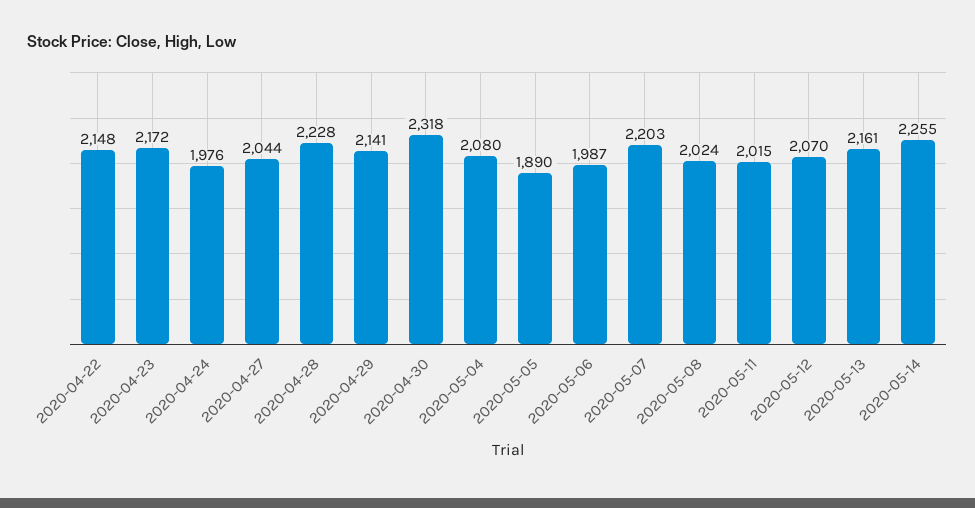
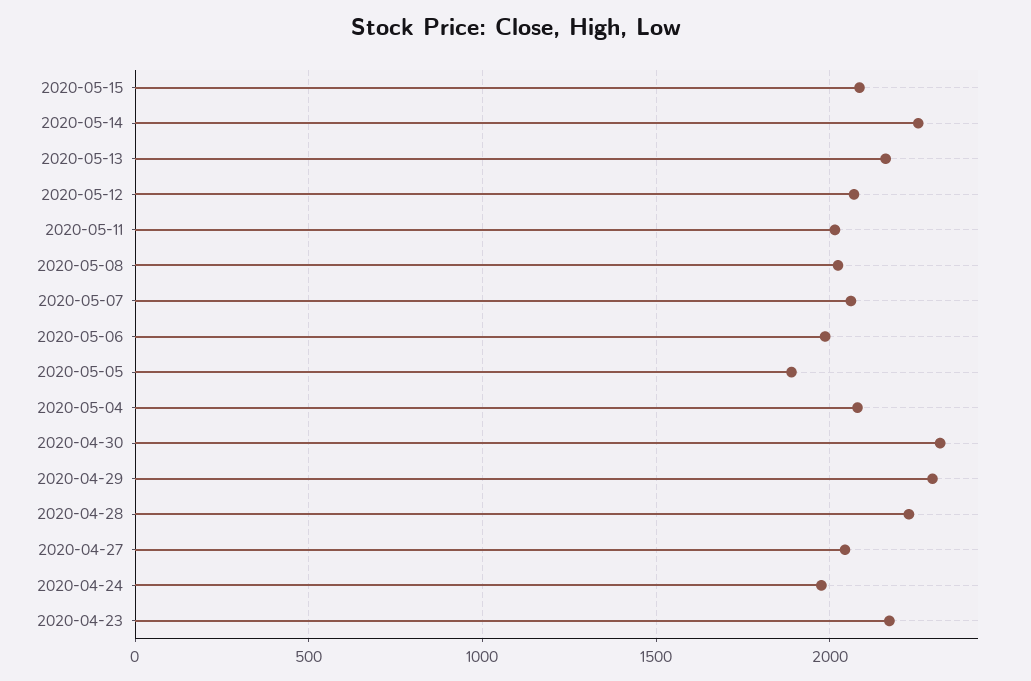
2020-04-22: 2148 -> none
2020-04-29: 2141 -> 2300
2020-05-07: 2203 -> 2050
2020-05-15: none -> 2100

